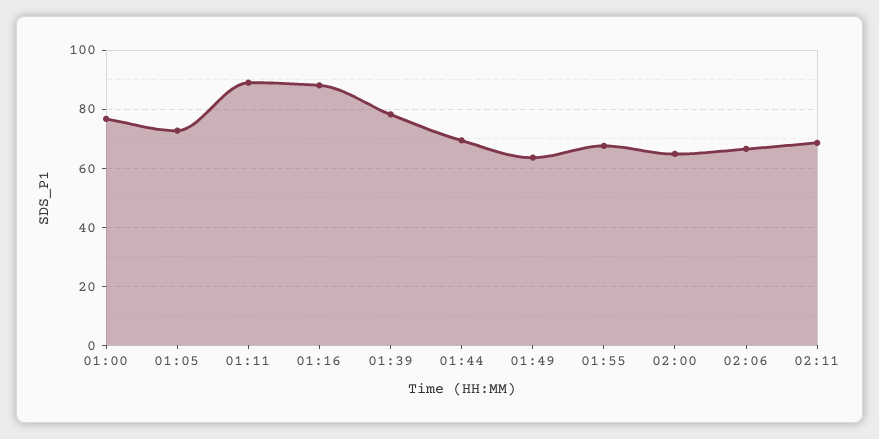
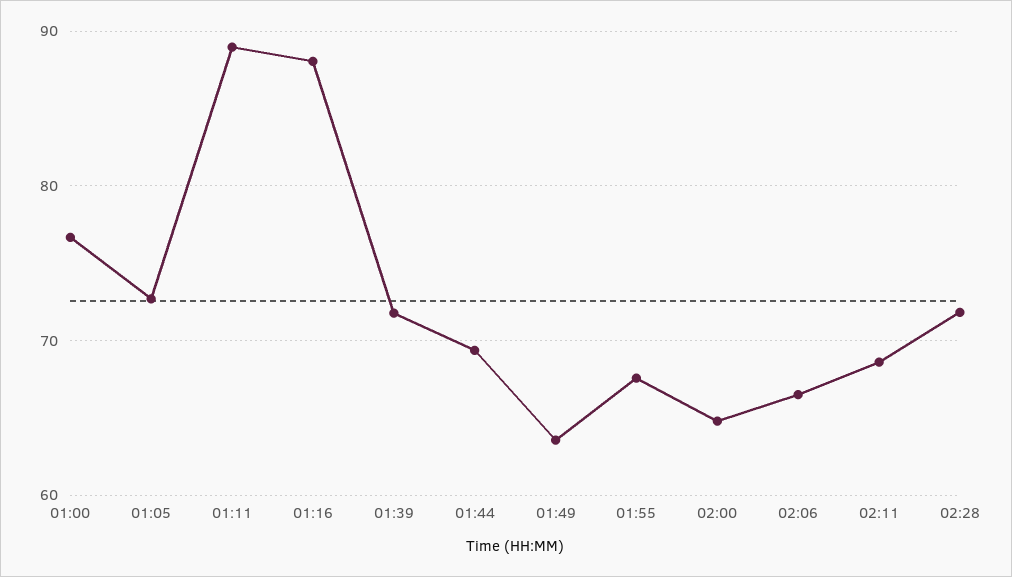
01:39: 77.5 -> 72
02:28: none -> 72

